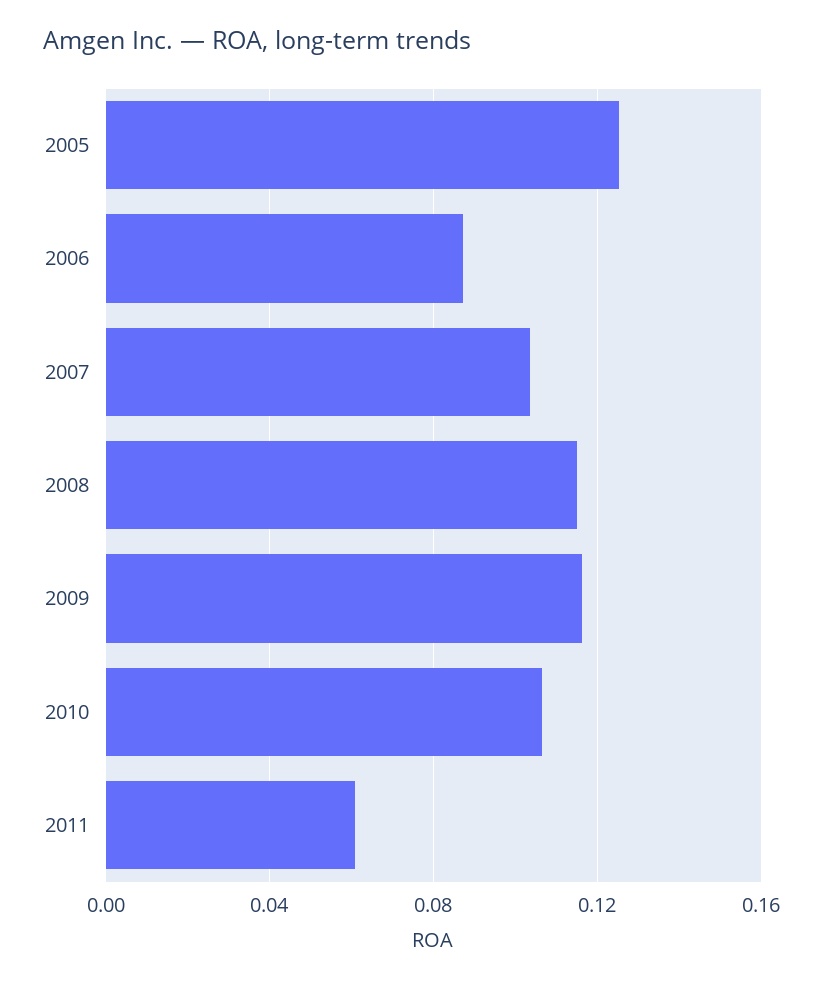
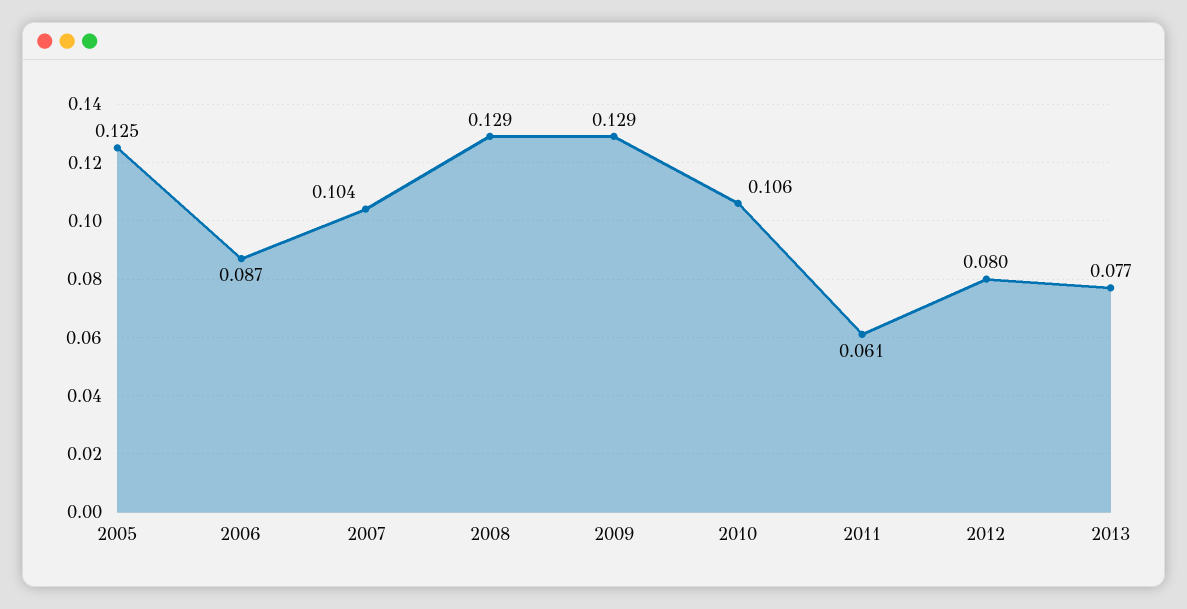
2008: 0.115 -> 0.129
2009: 0.115 -> 0.129
2012: none -> 0.08
2013: none -> 0.077

